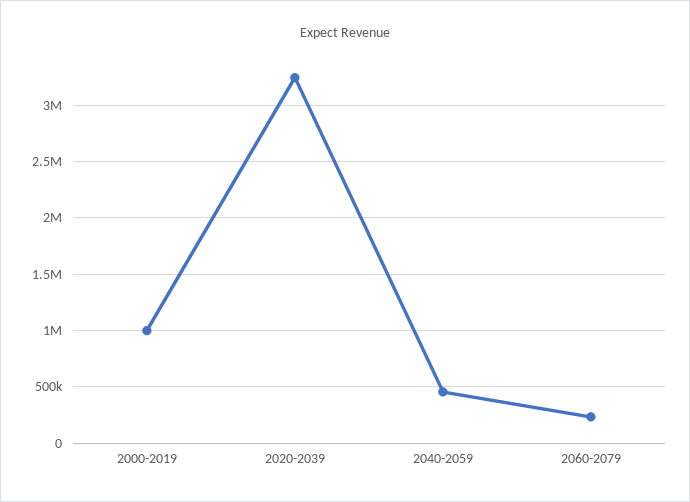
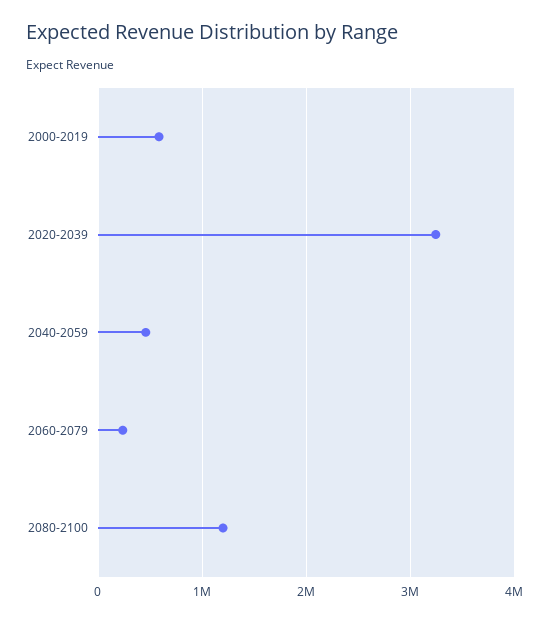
2000-2019: 1000000 -> 600000
2080-2100: none -> 1200000

